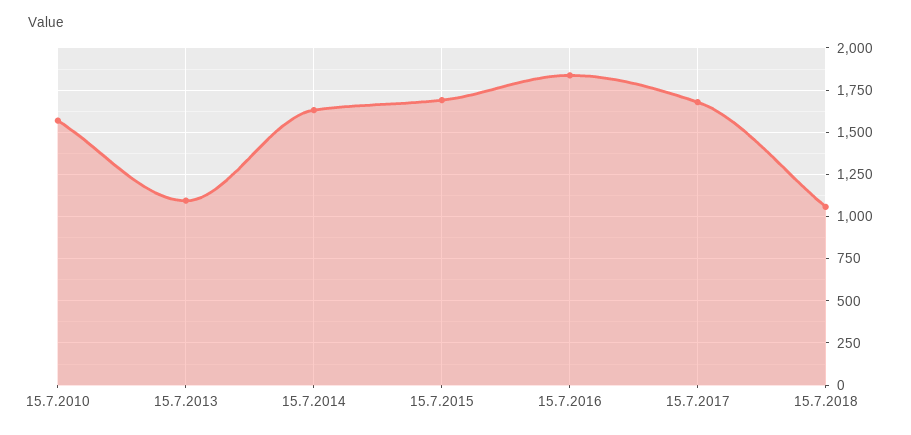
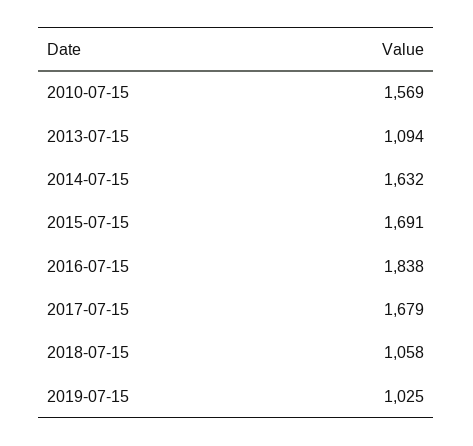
2019-07-15: none -> 1025

